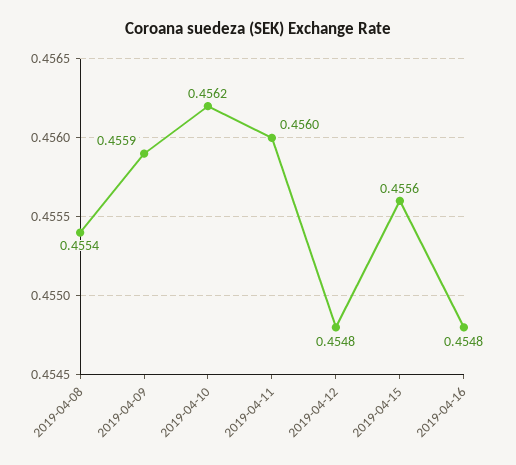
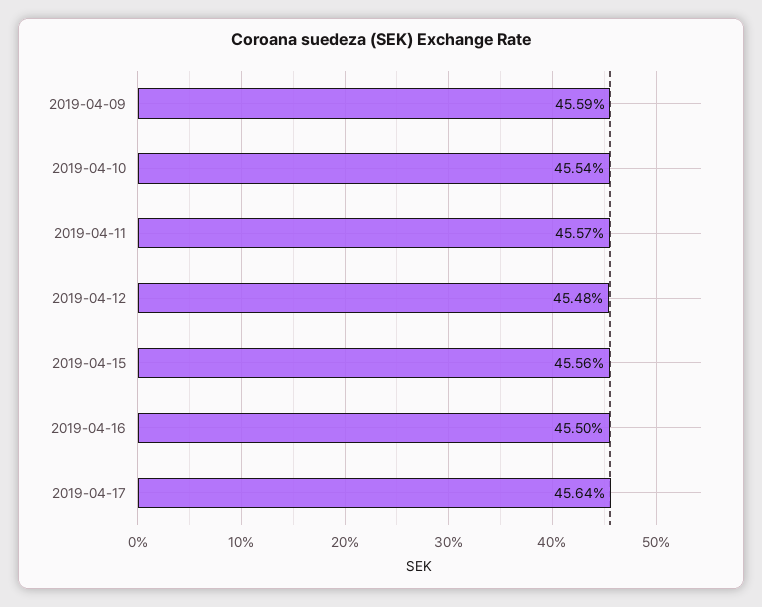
2019-04-08: 0.4554 -> none
2019-04-10: 0.4562 -> 0.4554
2019-04-11: 0.456 -> 0.4557
2019-04-16: 0.4548 -> 0.455
2019-04-17: none -> 0.4564

